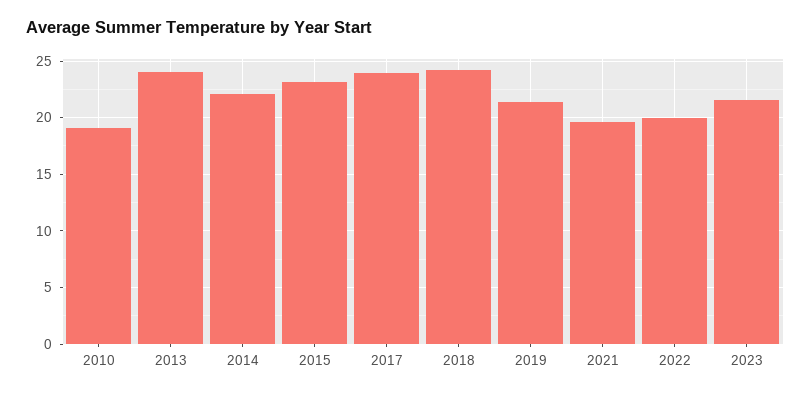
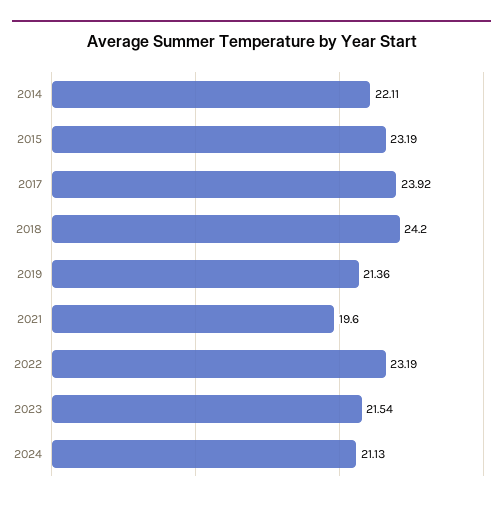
2010: 19 -> none
2013: 24 -> none
2022: 20 -> 23.19
2024: none -> 21.13

